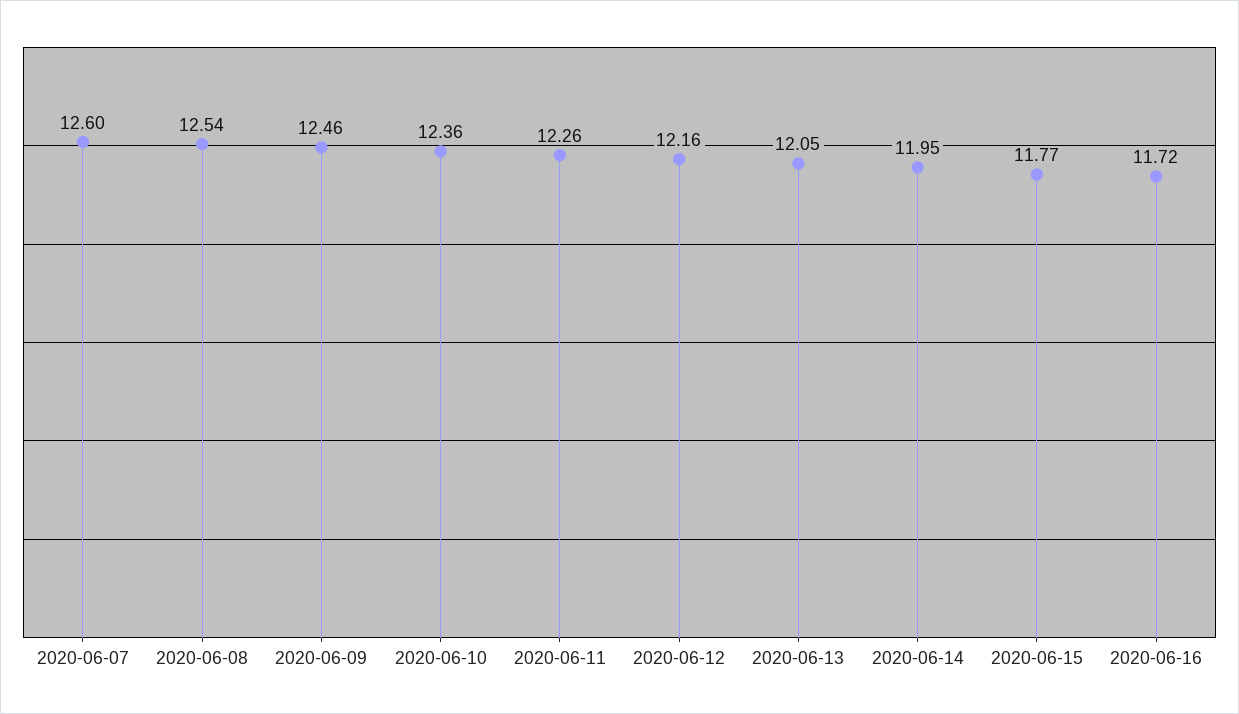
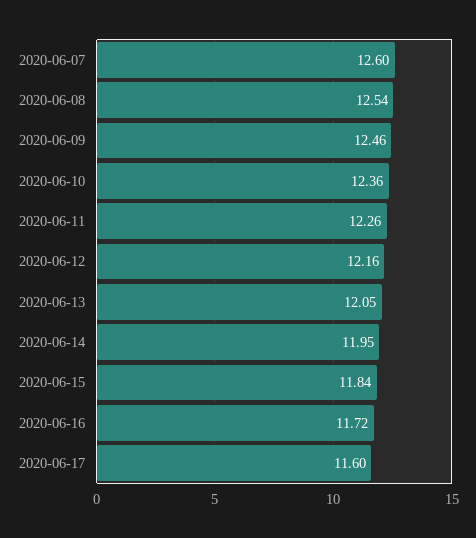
2020-06-15: 11.77 -> 11.84
2020-06-17: none -> 11.6

